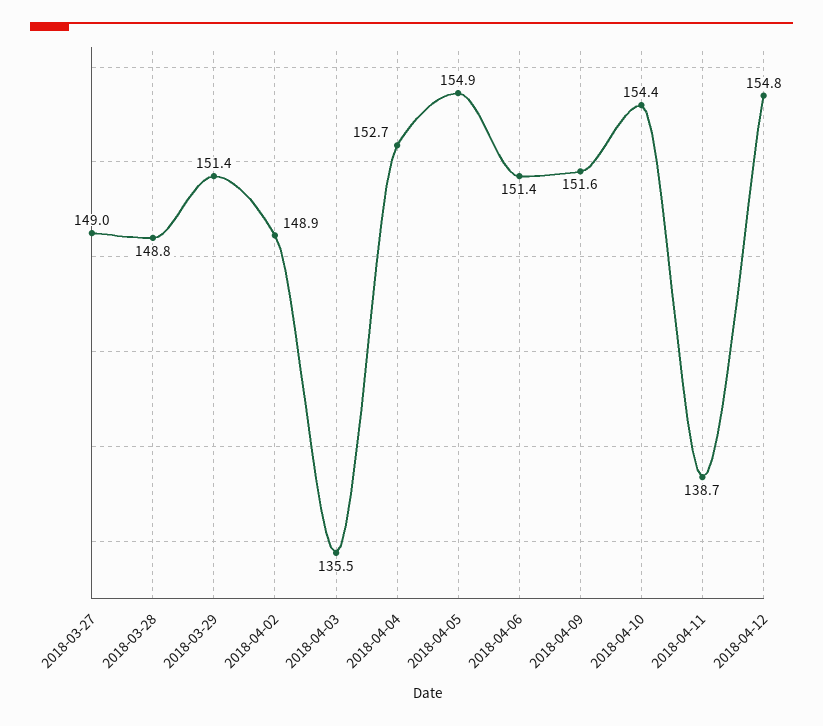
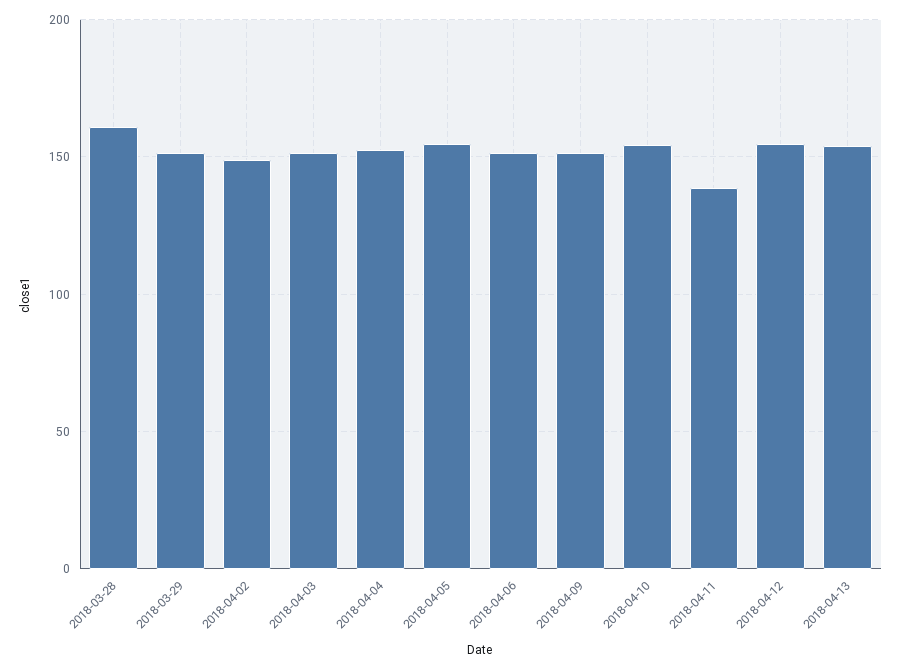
2018-03-27: 149 -> none
2018-03-28: 148.8 -> 160
2018-04-03: 135.5 -> 150
2018-04-13: none -> 155

